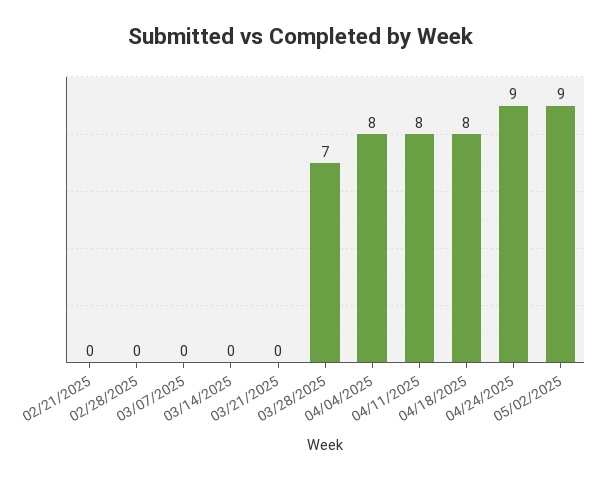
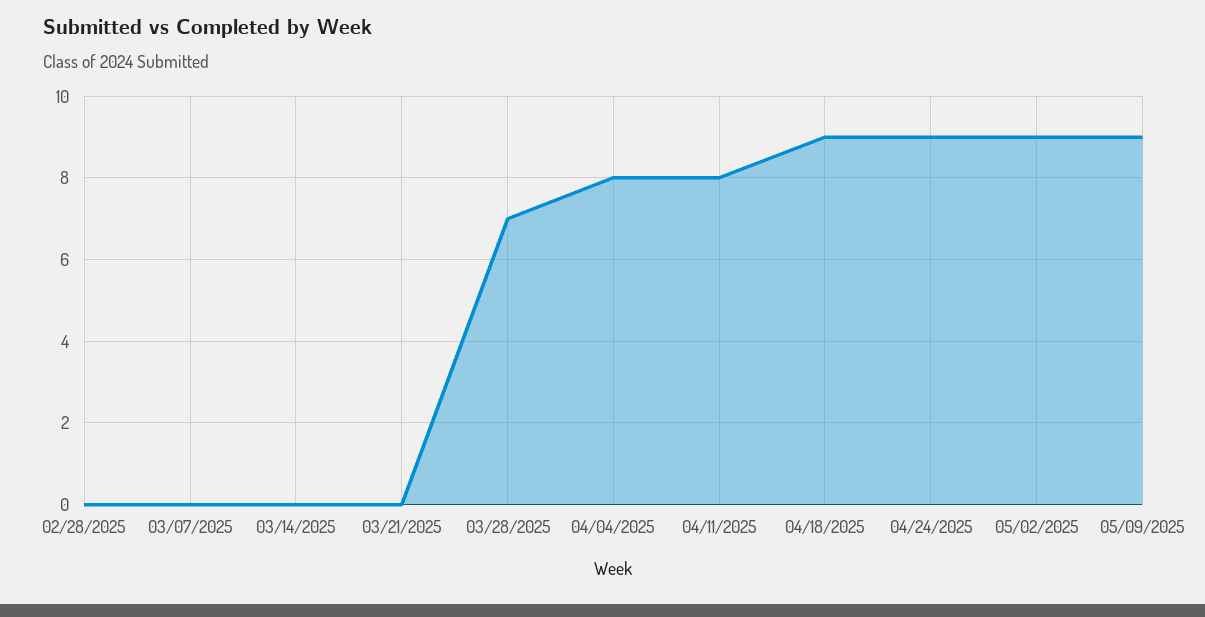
02/21/2025: 0 -> none
04/18/2025: 8 -> 9
05/09/2025: none -> 9

